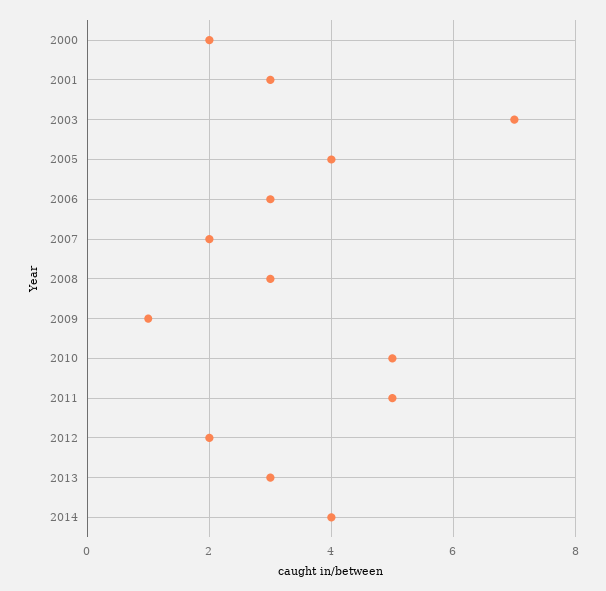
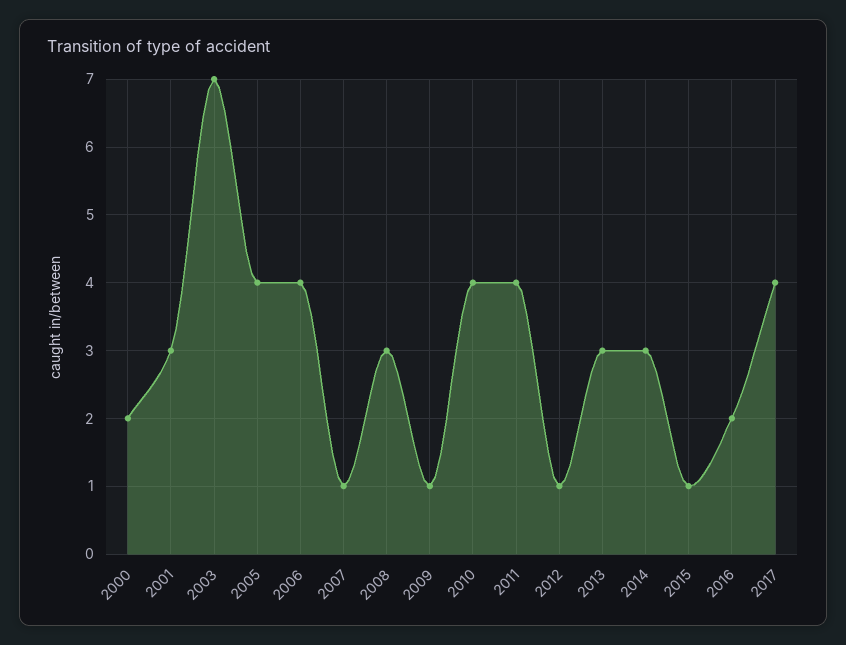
2006: 3 -> 4
2007: 2 -> 1
2010: 5 -> 4
2011: 5 -> 4
2012: 2 -> 1
2014: 4 -> 3
2015: none -> 1
2016: none -> 2
2017: none -> 4

